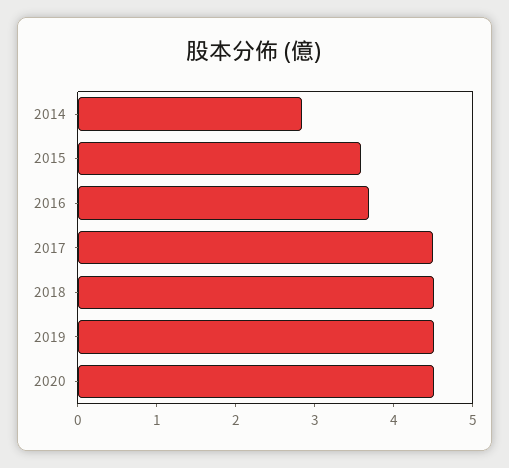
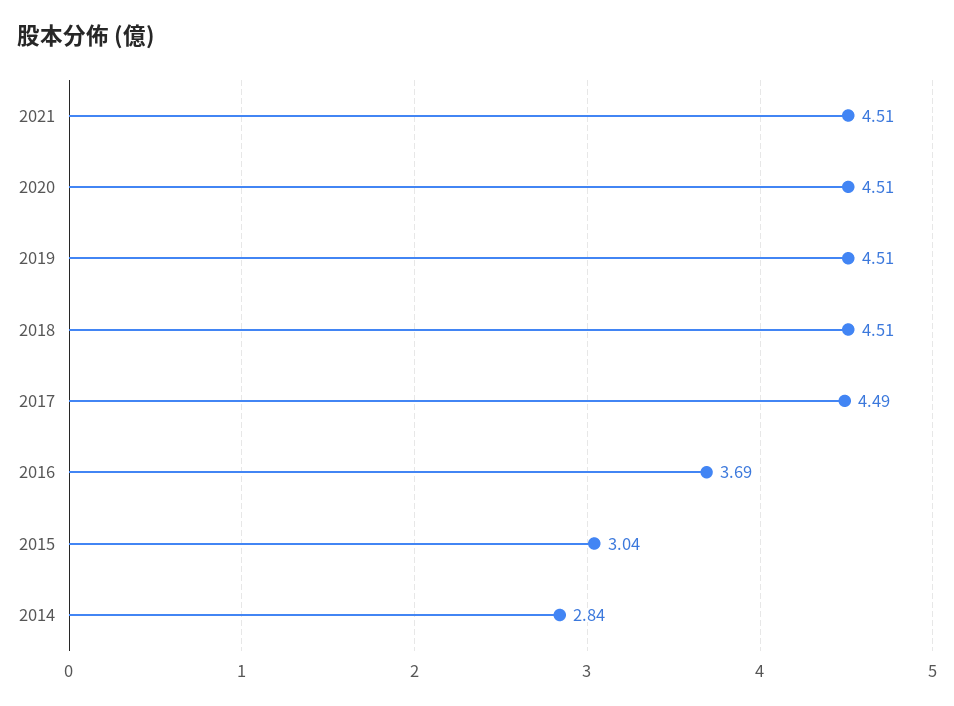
2015: 3.6 -> 3.04
2021: none -> 4.51

